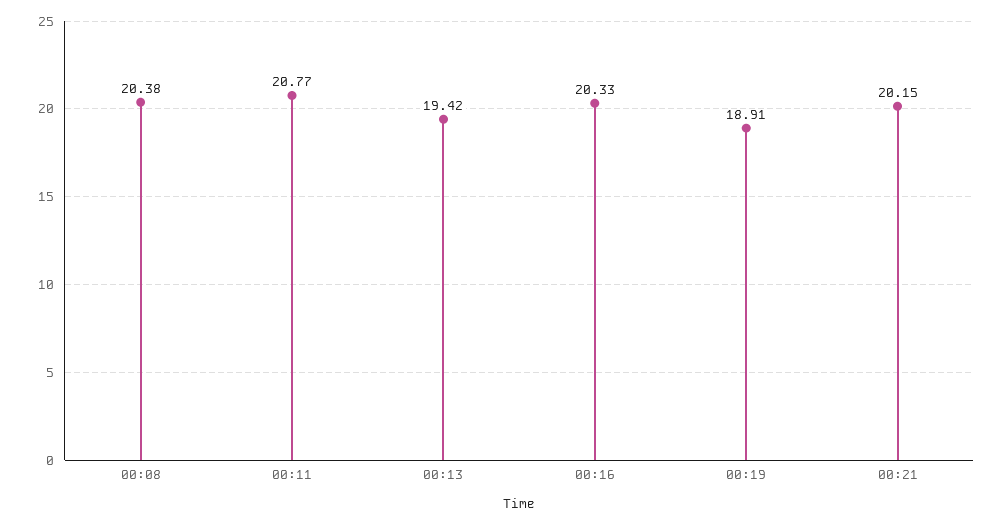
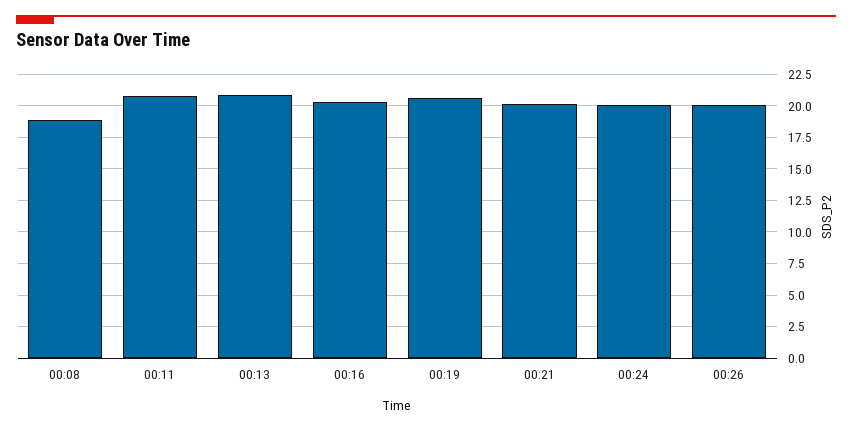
00:08: 20.38 -> 19
00:13: 19.42 -> 21
00:19: 18.91 -> 20.5
00:24: none -> 20
00:26: none -> 20

